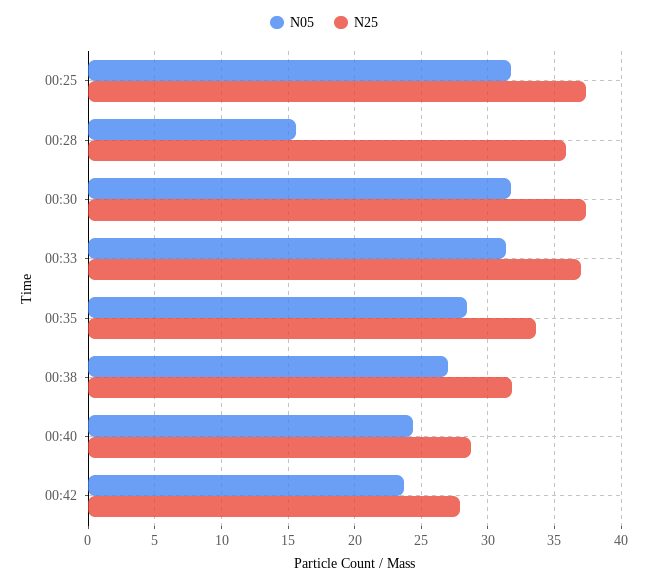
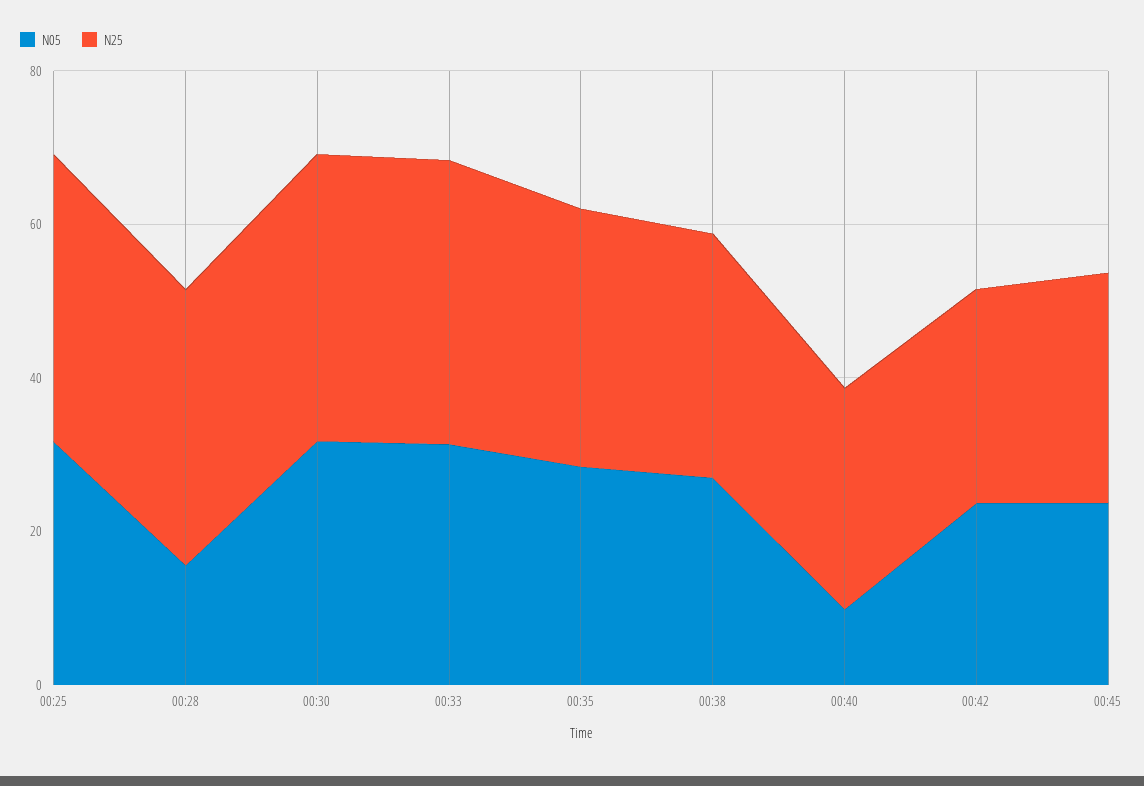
N05, 00:40: 24.5 -> 10
N05, 00:45: none -> 25
N25, 00:45: none -> 30

